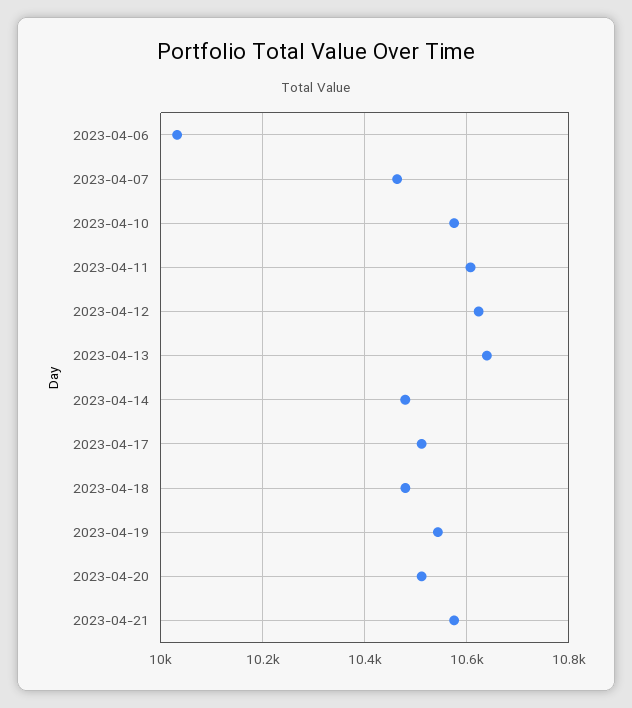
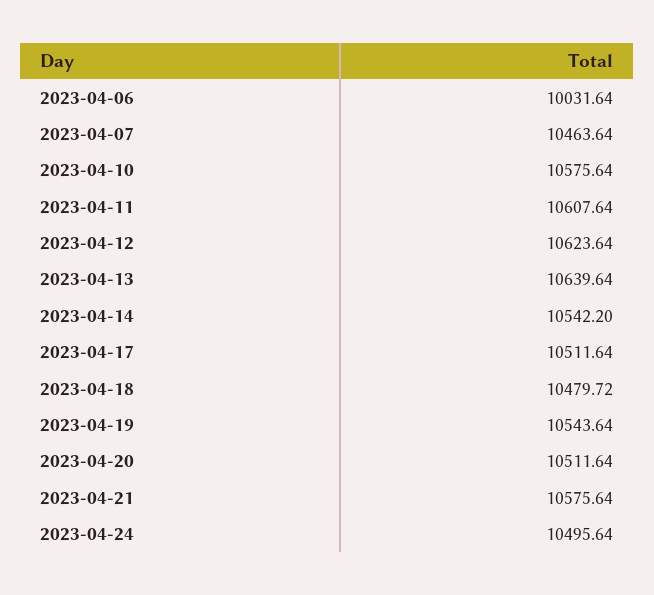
2023-04-14: 10480 -> 10542.2
2023-04-24: none -> 10495.64

